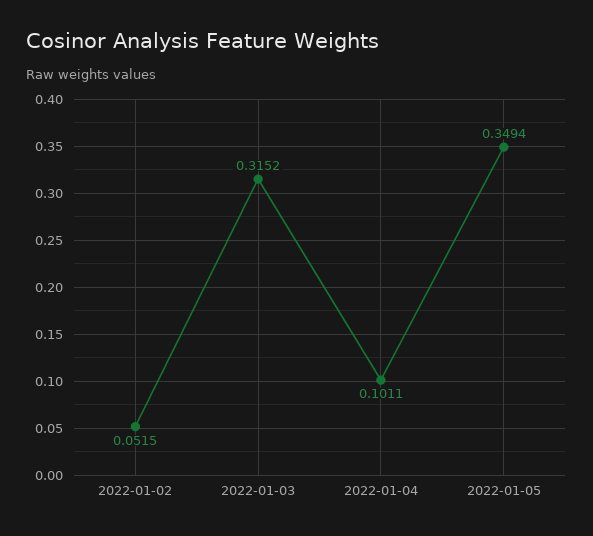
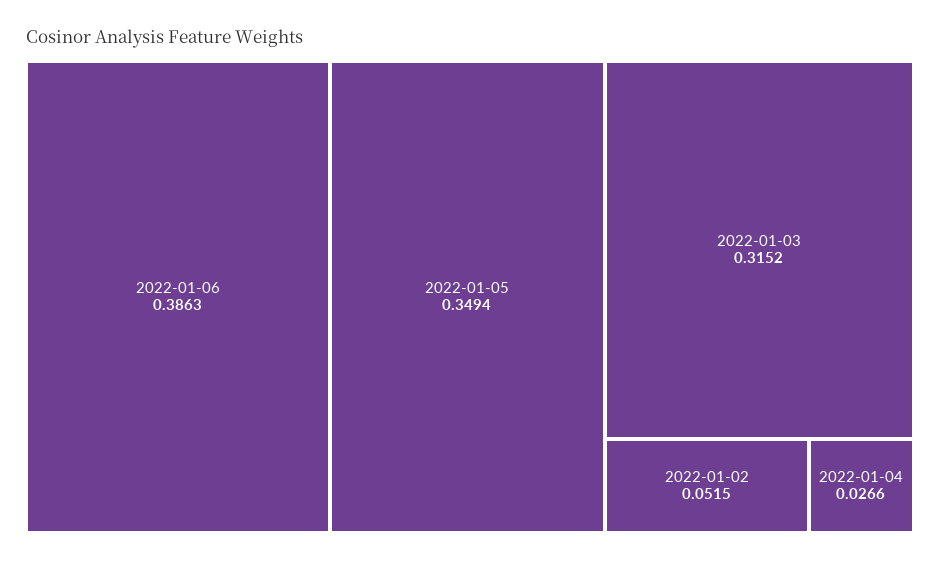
2022-01-04: 0.1011 -> 0.0266
2022-01-06: none -> 0.3863

